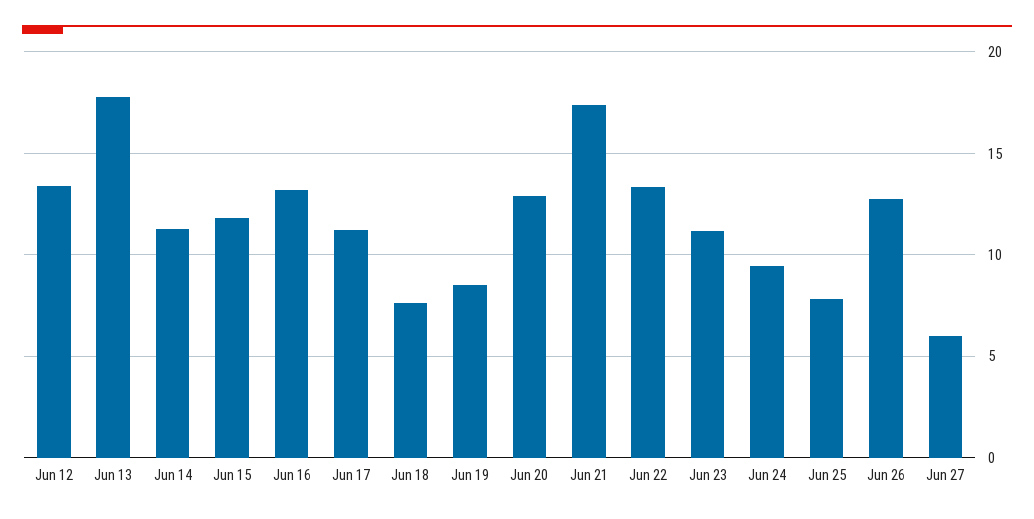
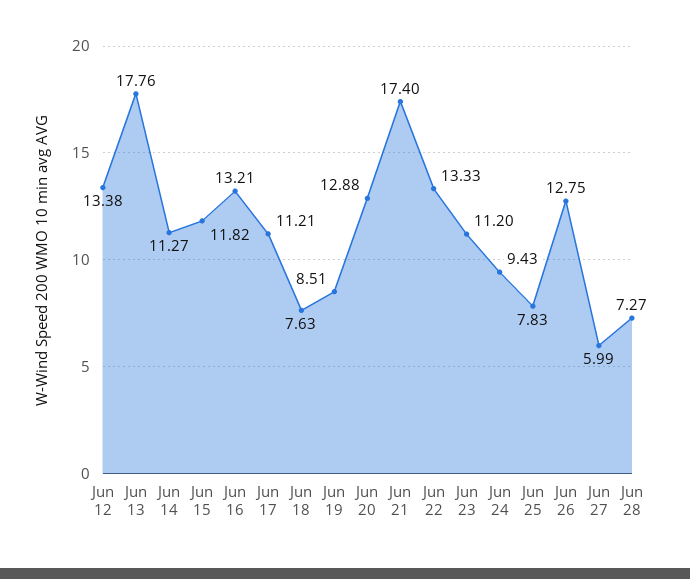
Jun 28: none -> 7.27

